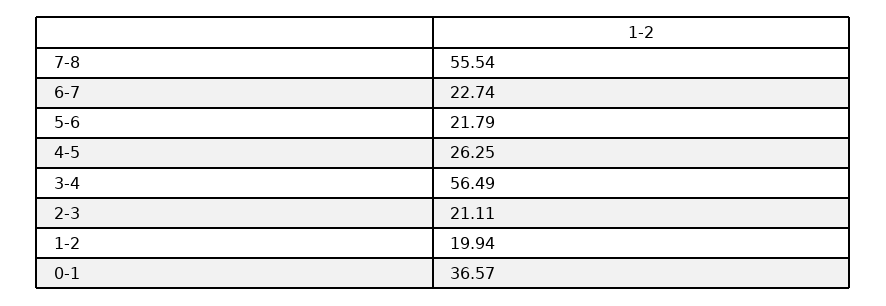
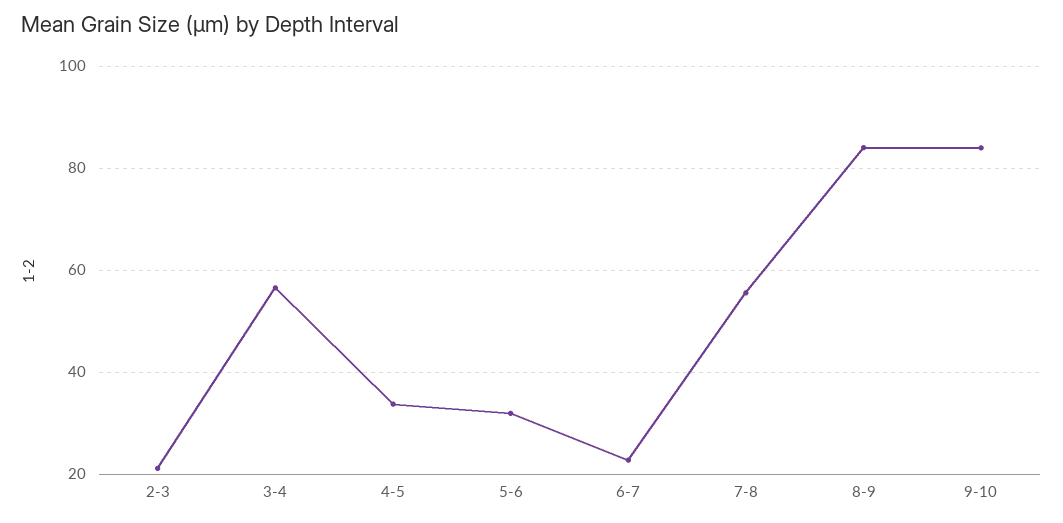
5-6: 21.79 -> 32
4-5: 26.25 -> 34
1-2: 19.94 -> none
0-1: 36.57 -> none
8-9: none -> 84
9-10: none -> 84

